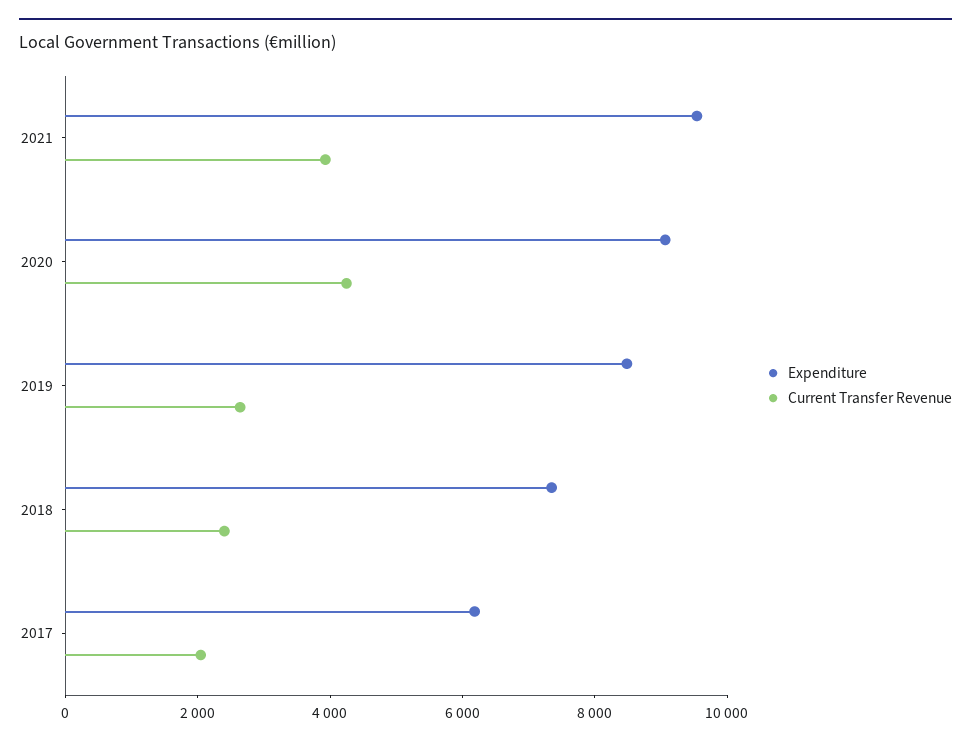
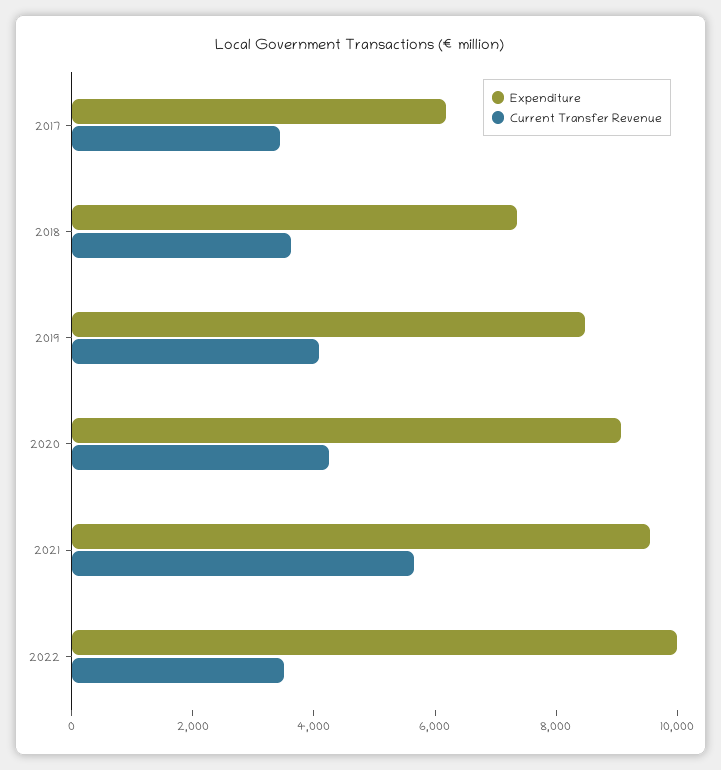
Current Transfer Revenue, 2021: 4000 -> 5500
Current Transfer Revenue, 2019: 2500 -> 4000
Current Transfer Revenue, 2018: 2500 -> 3500
Current Transfer Revenue, 2017: 2000 -> 3500
Expenditure, 2022: none -> 10000
Current Transfer Revenue, 2022: none -> 3500

